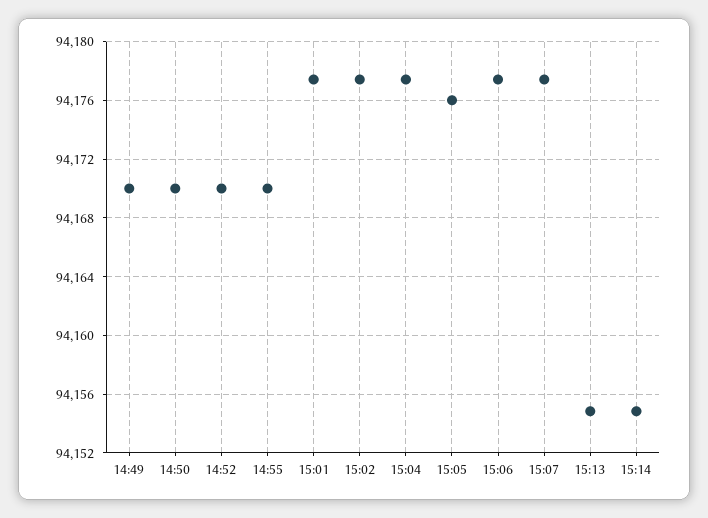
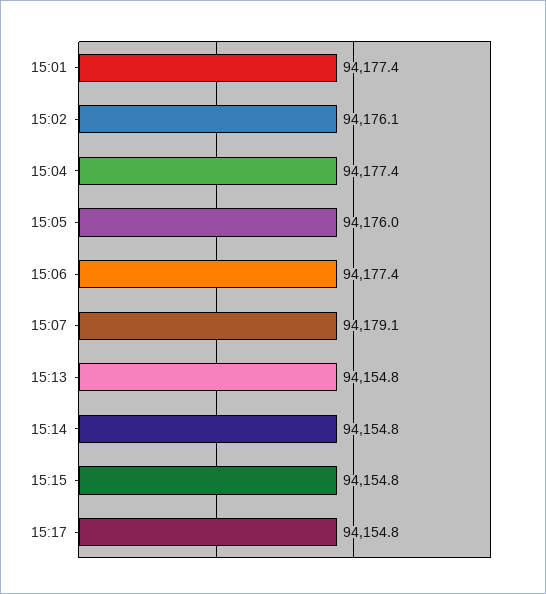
14:49: 94170 -> none
14:50: 94170 -> none
14:52: 94170 -> none
14:55: 94170 -> none
15:02: 94177.5 -> 94176.1
15:07: 94177.5 -> 94179.1
15:15: none -> 94154.8
15:17: none -> 94154.8

